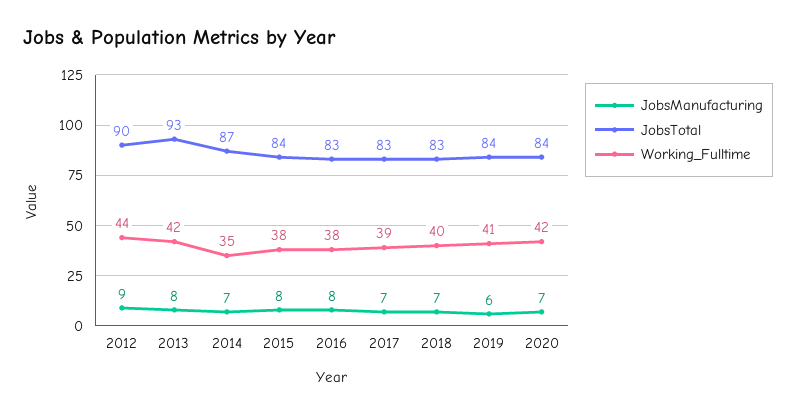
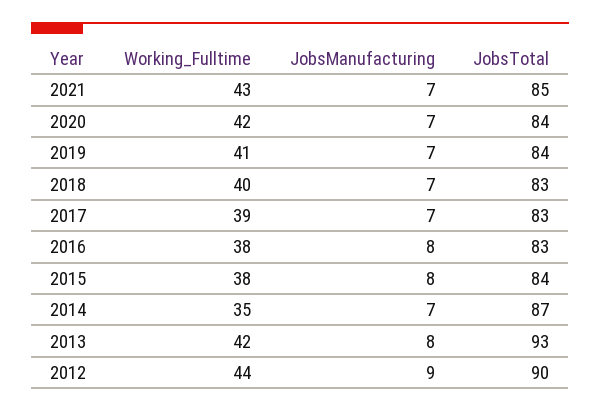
JobsManufacturing, 2019: 6 -> 7
Working_Fulltime, 2021: none -> 43
JobsManufacturing, 2021: none -> 7
JobsTotal, 2021: none -> 85

